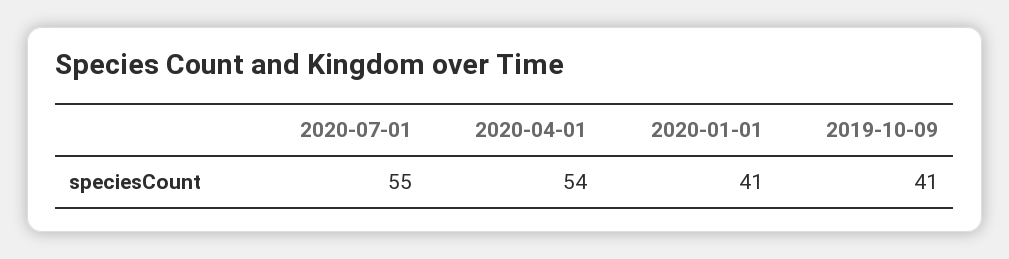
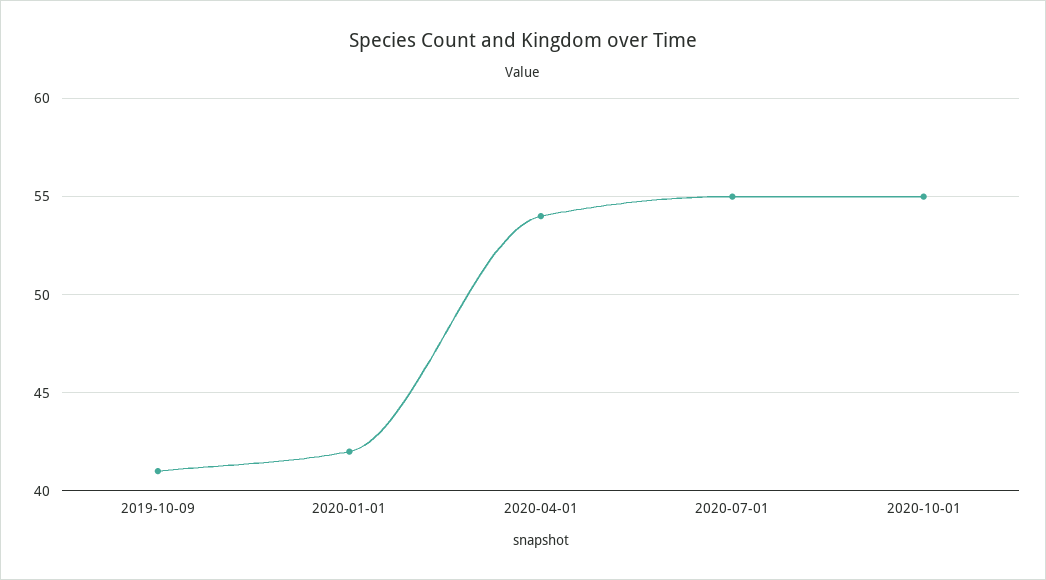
2020-01-01: 41 -> 42
2020-10-01: none -> 55

